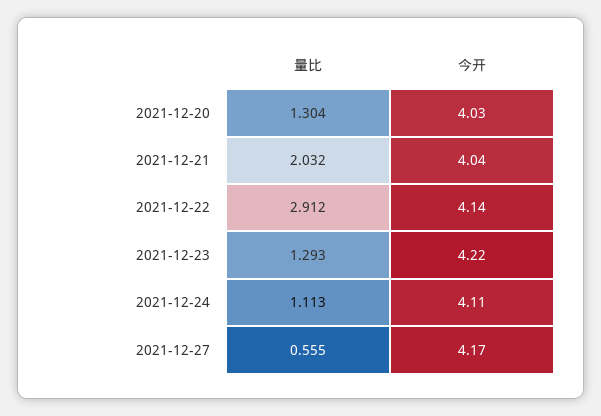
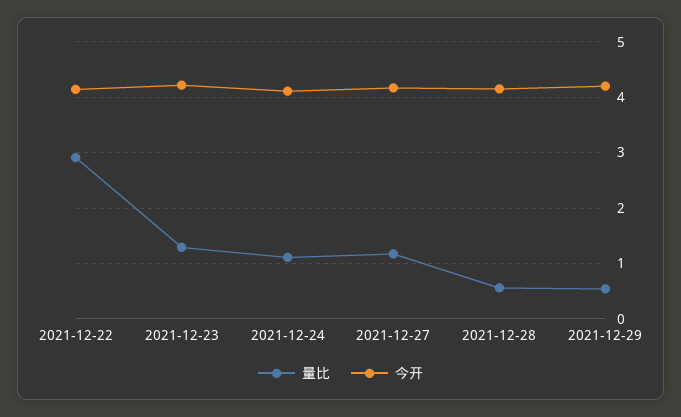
量比, 2021-12-20: 1.304 -> none
今开, 2021-12-20: 4.03 -> none
量比, 2021-12-21: 2.032 -> none
今开, 2021-12-21: 4.04 -> none
量比, 2021-12-27: 0.555 -> 1.2
量比, 2021-12-28: none -> 0.6
今开, 2021-12-28: none -> 4.2
量比, 2021-12-29: none -> 0.6
今开, 2021-12-29: none -> 4.2

